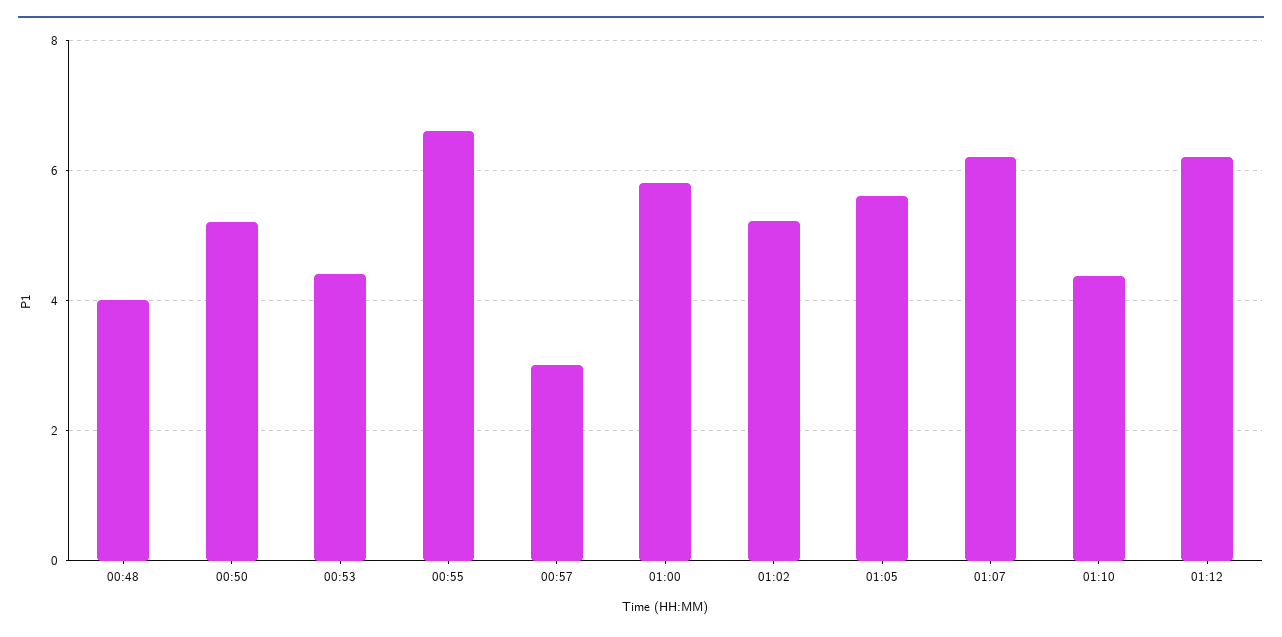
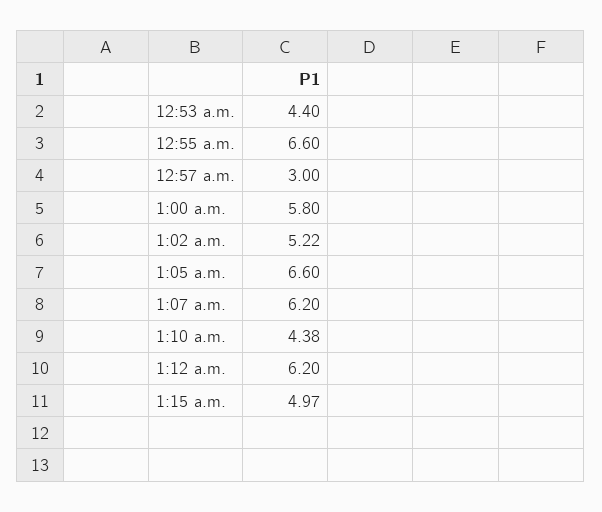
00:48: 4 -> none
00:50: 5.2 -> none
01:05: 5.6 -> 6.6
1:15 a.m.: none -> 4.97

